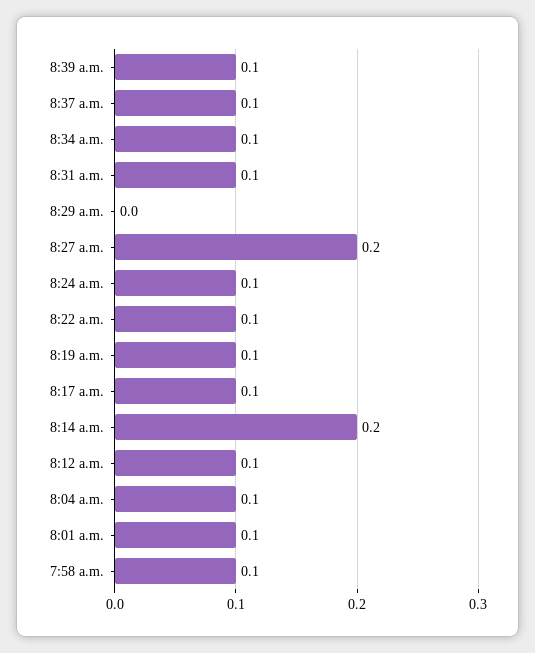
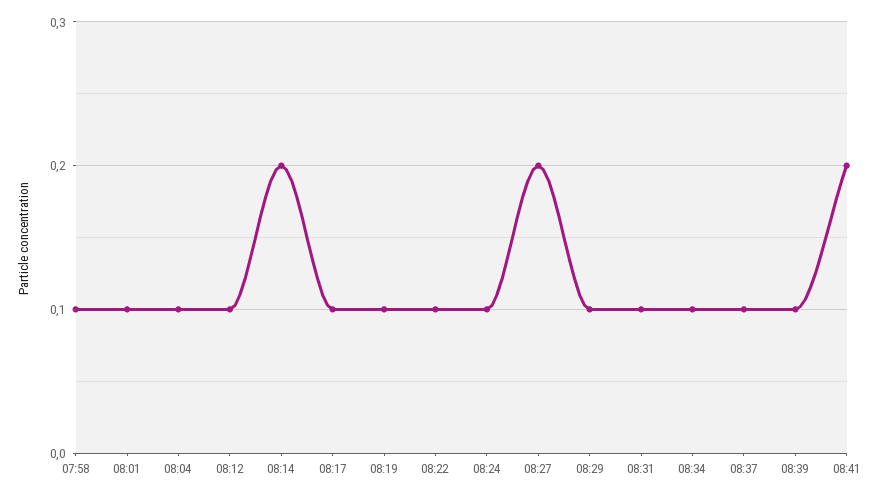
8:29 a.m.: 0 -> 0.1
08:41: none -> 0.2

